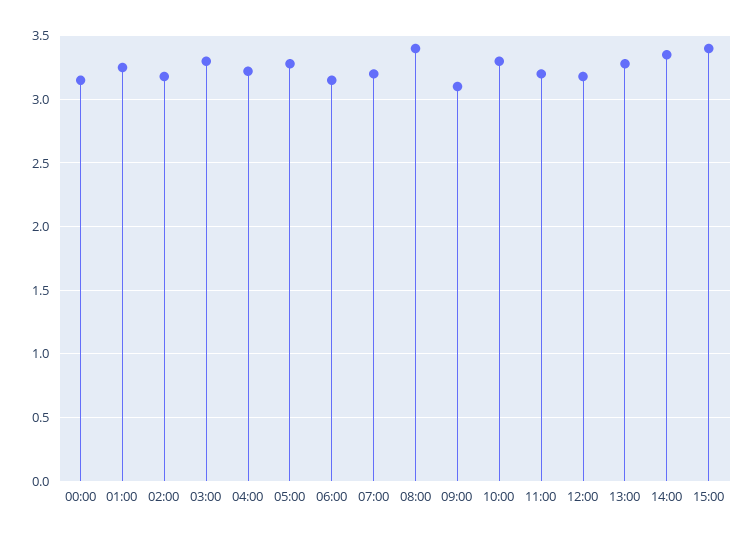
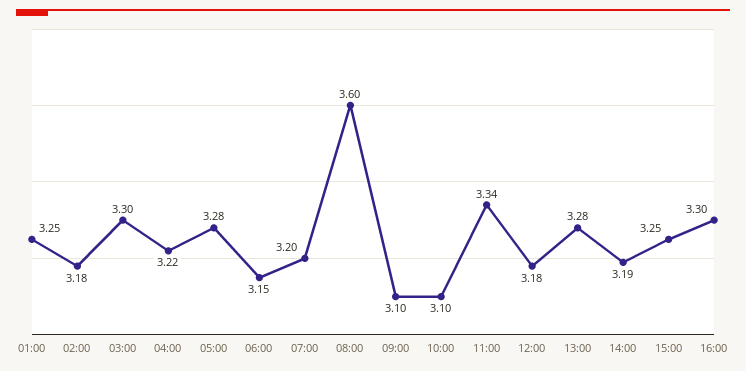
00:00: 3.15 -> none
08:00: 3.4 -> 3.6
10:00: 3.3 -> 3.1
11:00: 3.2 -> 3.34
14:00: 3.35 -> 3.19
15:00: 3.4 -> 3.25
16:00: none -> 3.3

